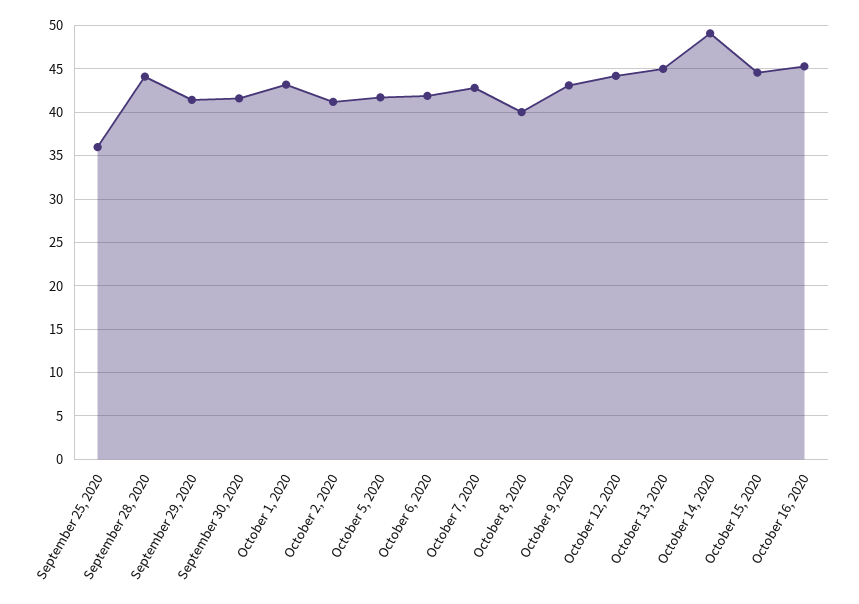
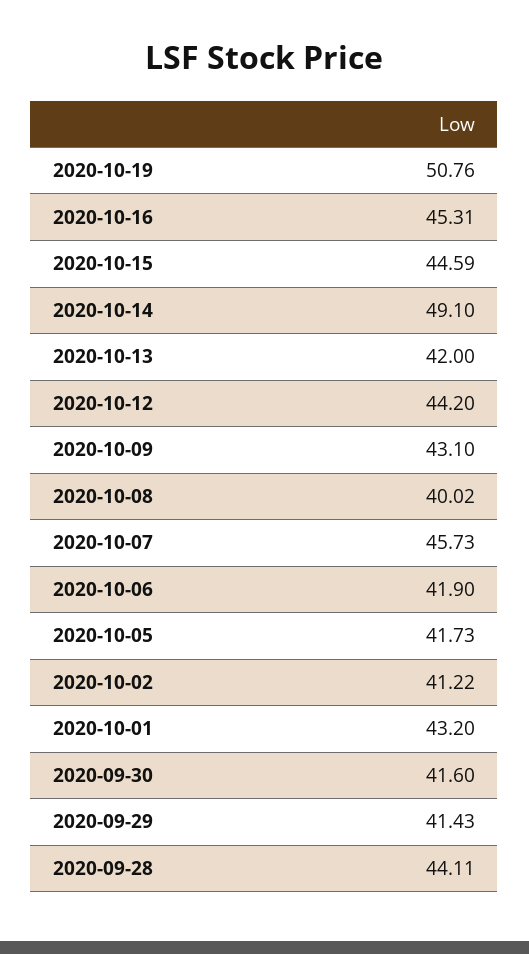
September 25, 2020: 36 -> none
October 7, 2020: 43 -> 45.73
October 13, 2020: 45 -> 42
2020-10-19: none -> 50.76

